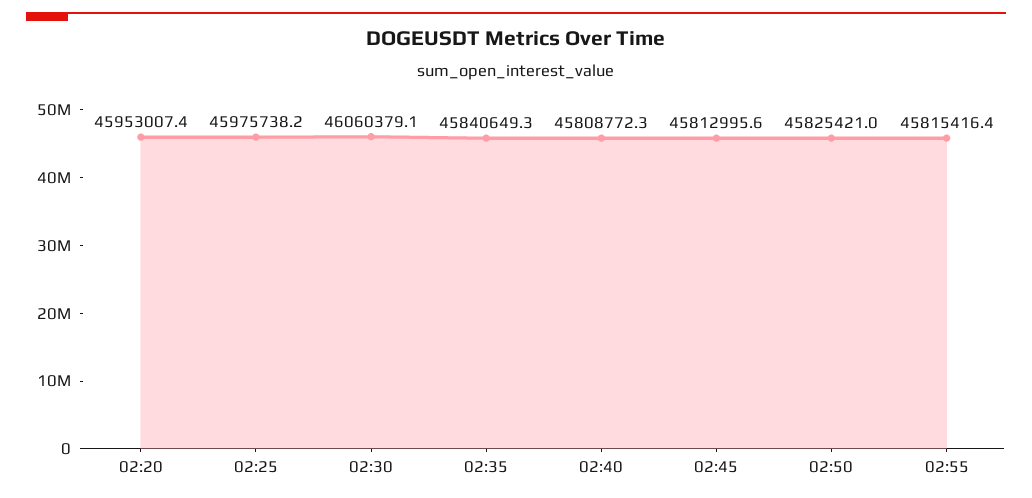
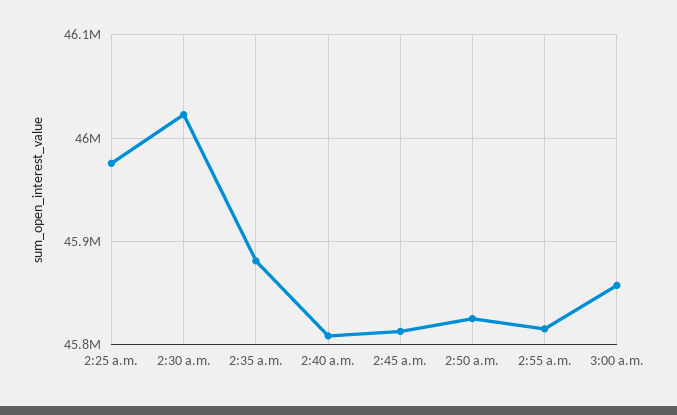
02:20: 45953007.4 -> none
02:30: 46060379.1 -> 46020000
02:35: 45840649.3 -> 45880000
3:00 a.m.: none -> 45860000

